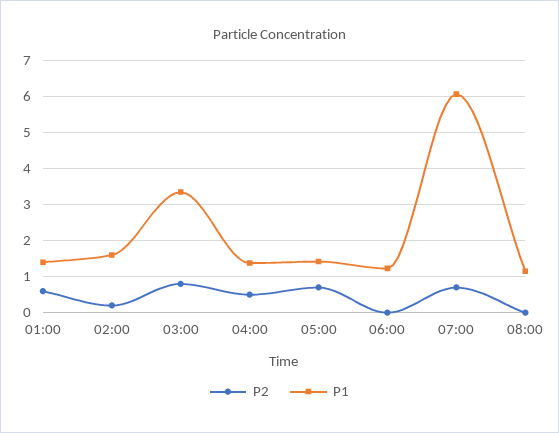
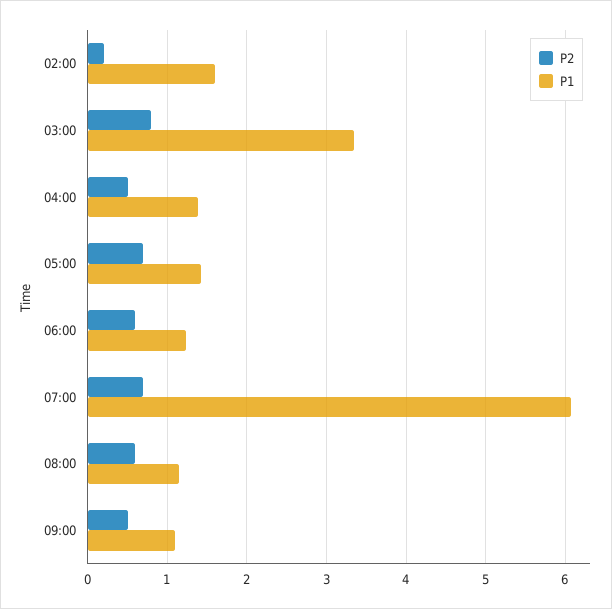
P2, 01:00: 0.6 -> none
P1, 01:00: 1.4 -> none
P2, 06:00: 0 -> 0.6
P2, 08:00: 0 -> 0.6
P2, 09:00: none -> 0.5
P1, 09:00: none -> 1.1

